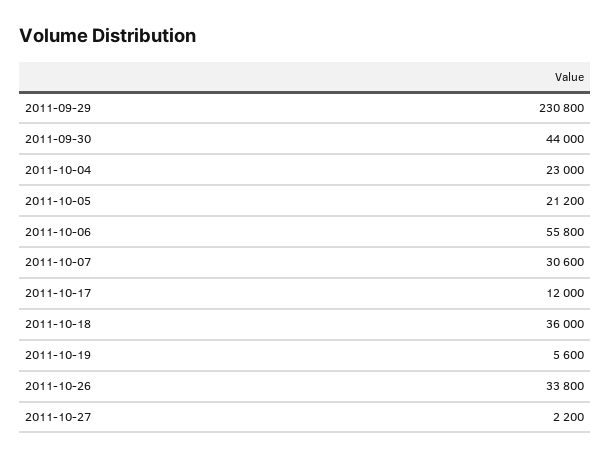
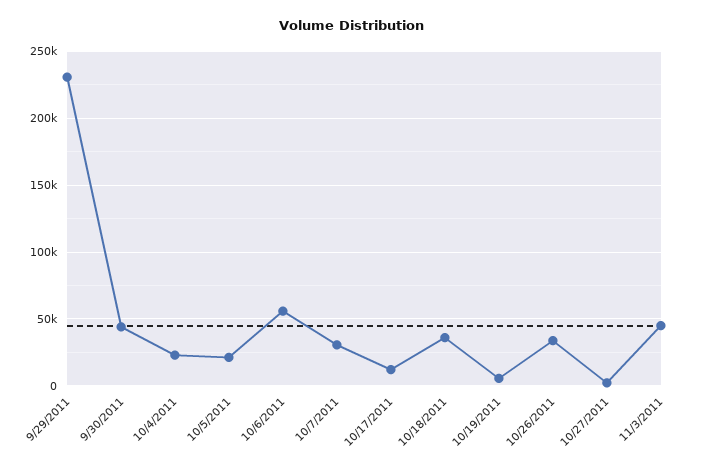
11/3/2011: none -> 45000

